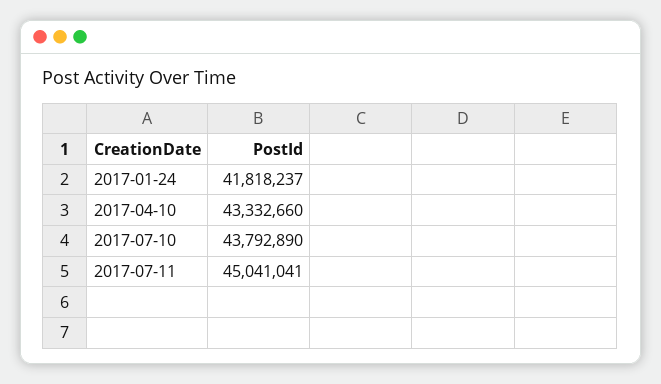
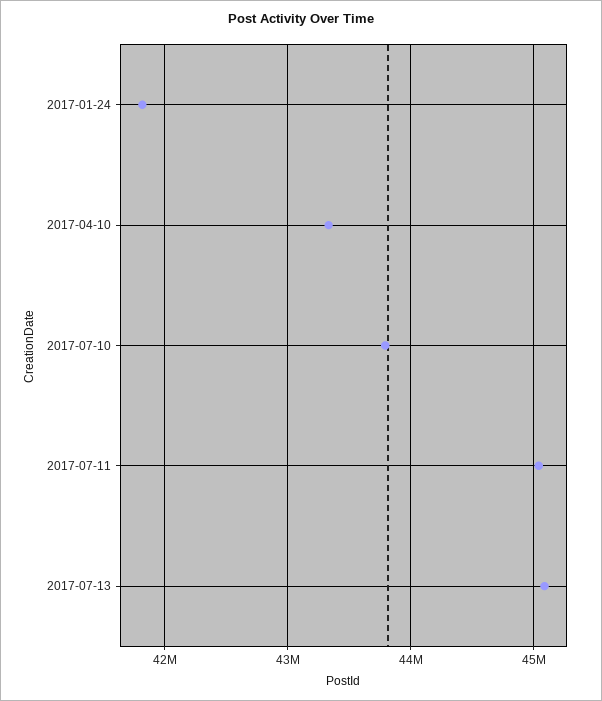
2017-07-13: none -> 45100000

